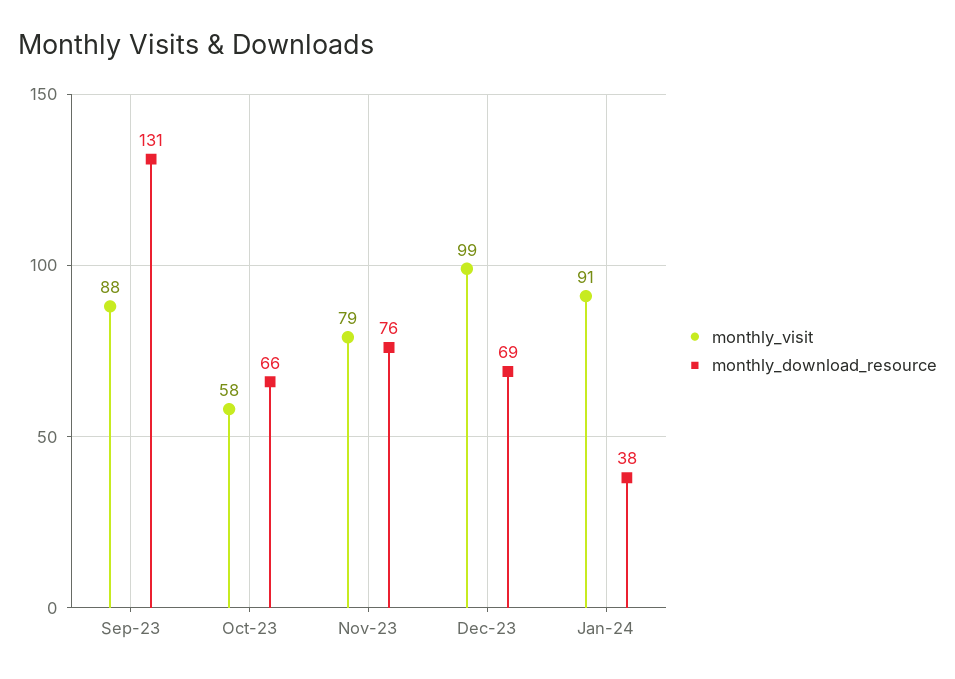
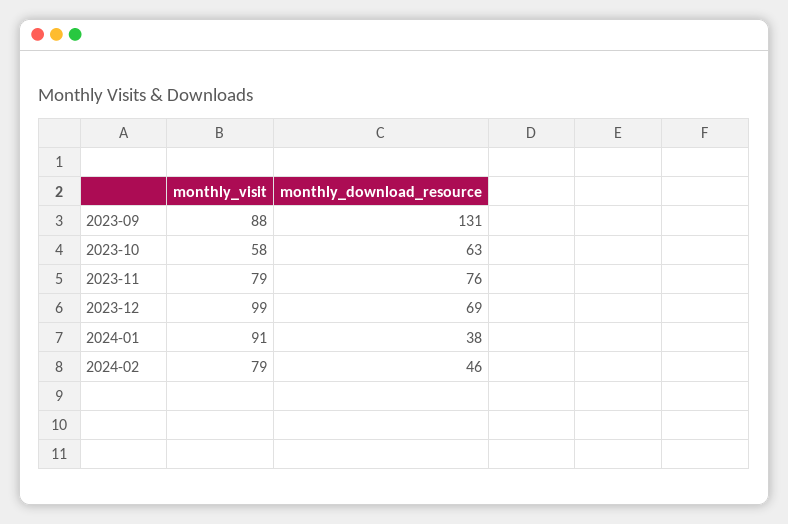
monthly_download_resource, Oct-23: 66 -> 63
monthly_visit, 2024-02: none -> 79
monthly_download_resource, 2024-02: none -> 46

